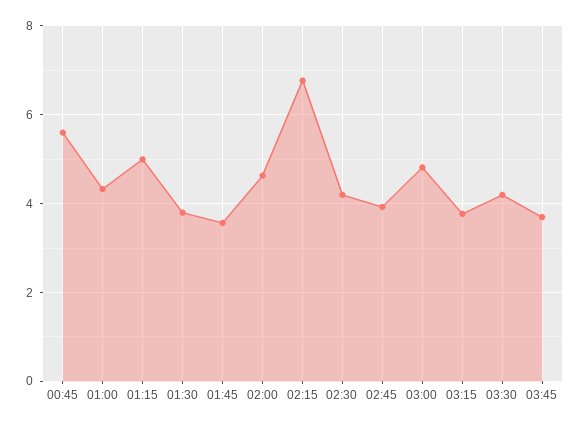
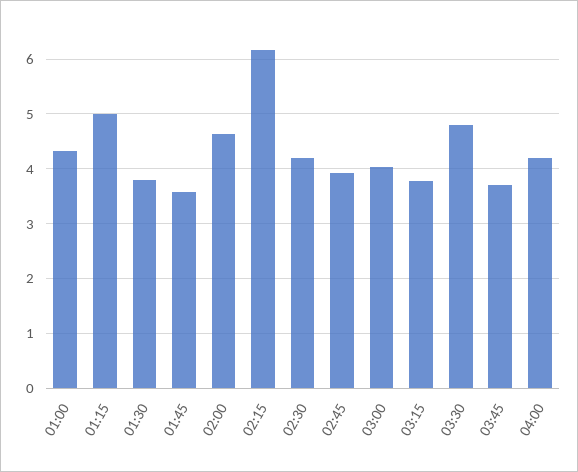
00:45: 5.6 -> none
02:15: 6.8 -> 6.2
03:00: 4.8 -> 4
03:30: 4.2 -> 4.8
04:00: none -> 4.2

